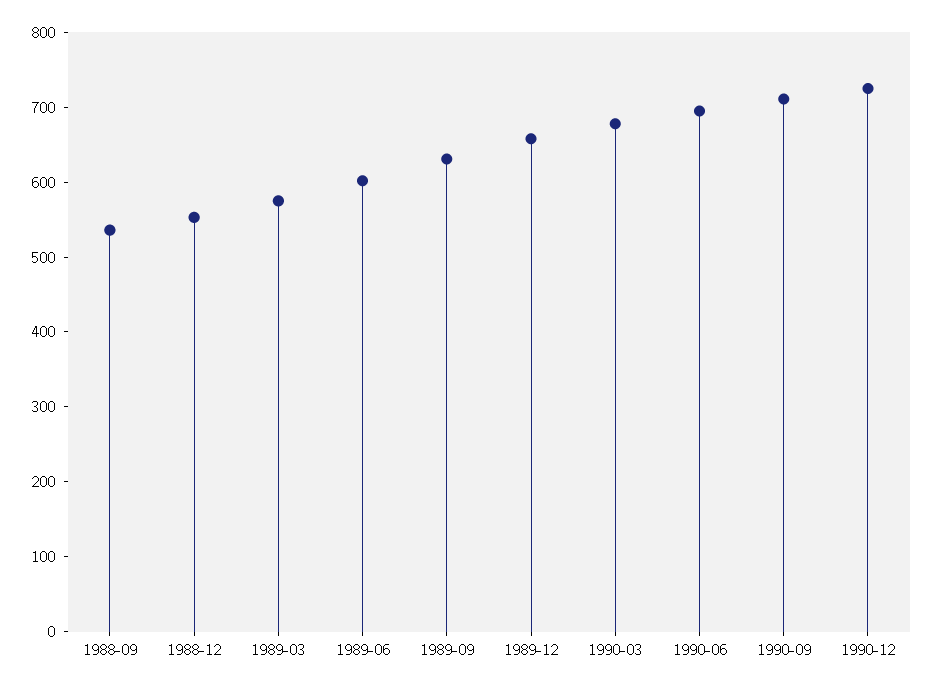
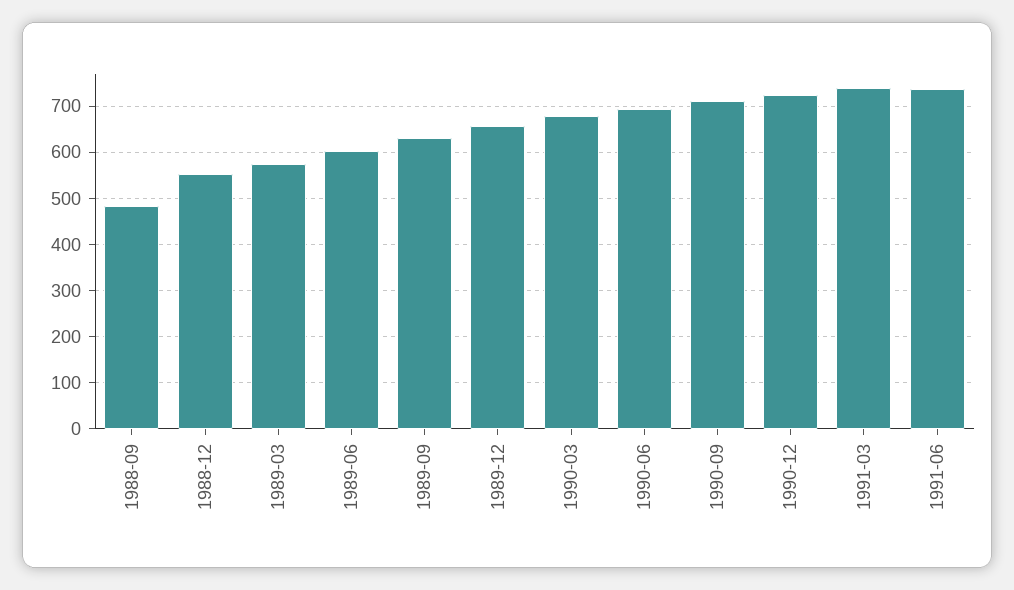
1988-09: 540 -> 480
1991-03: none -> 740
1991-06: none -> 740

